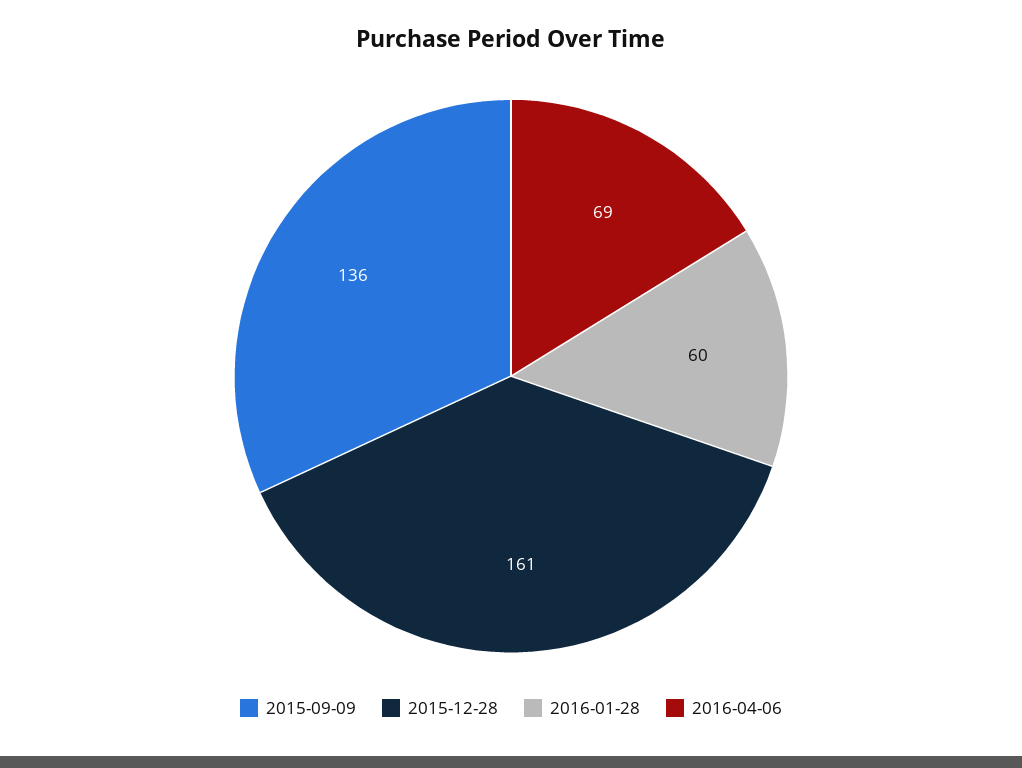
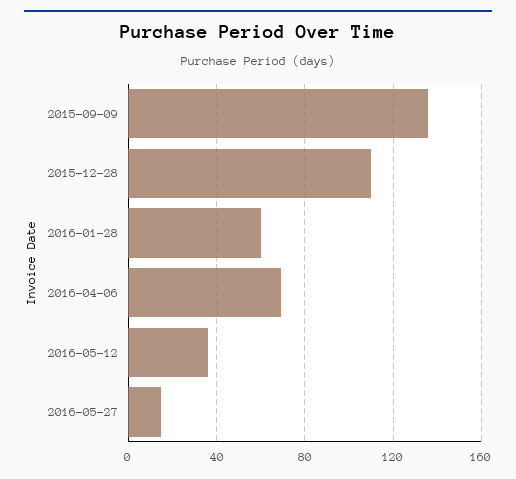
2015-12-28: 161 -> 110
2016-05-12: none -> 35
2016-05-27: none -> 15

